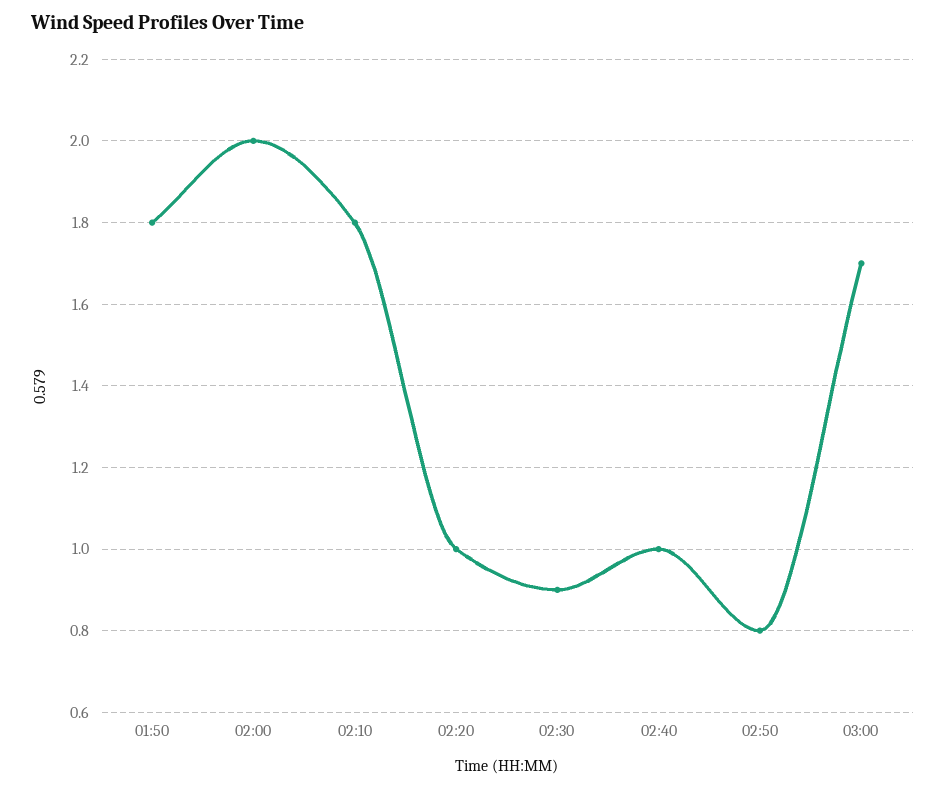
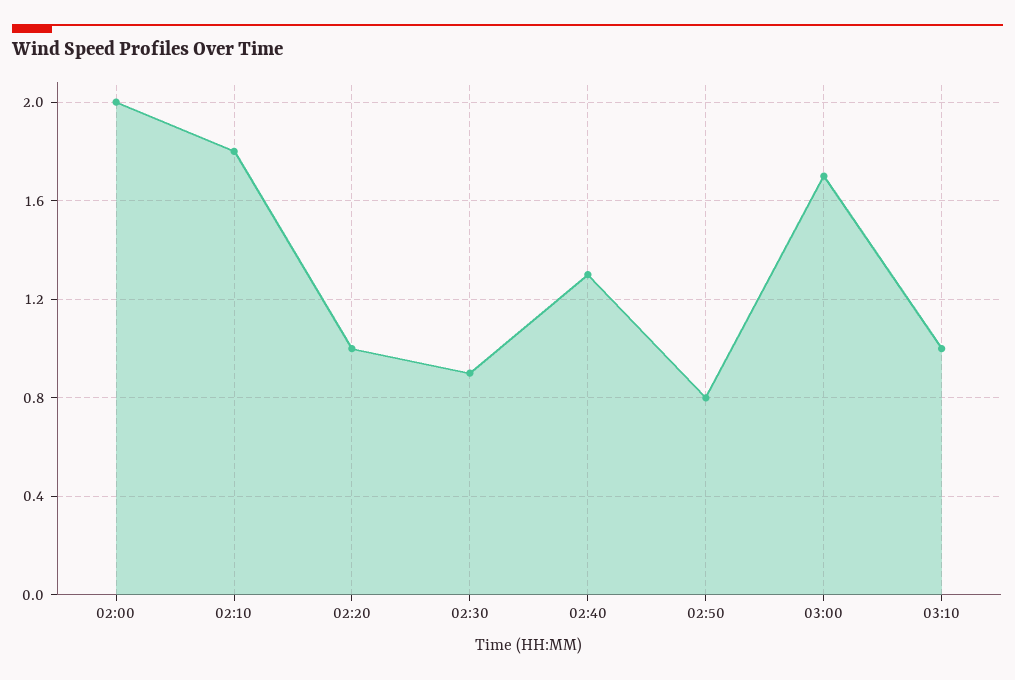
01:50: 1.8 -> none
02:40: 1 -> 1.3
03:10: none -> 1

